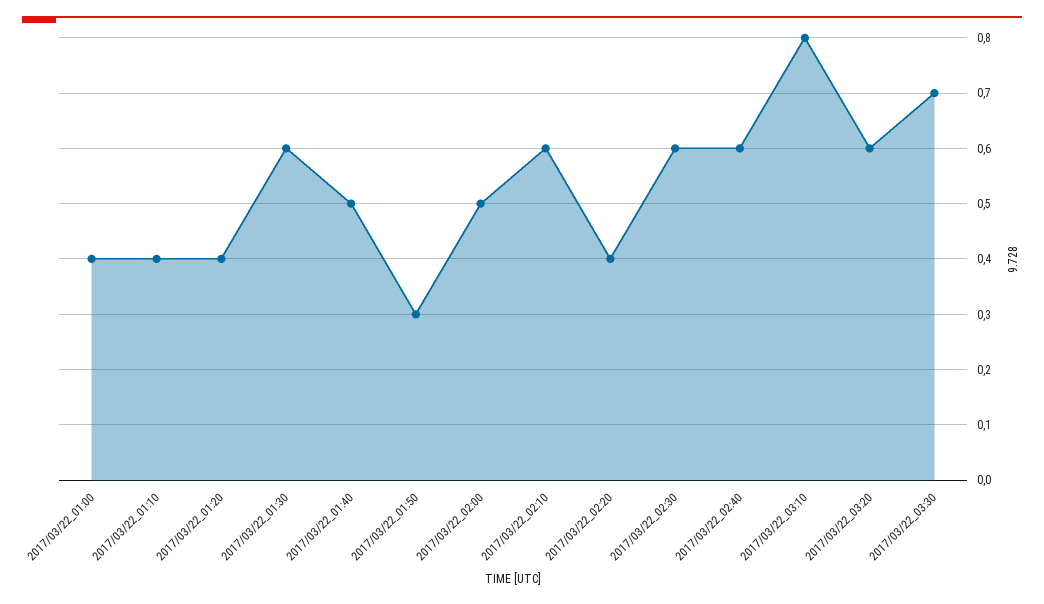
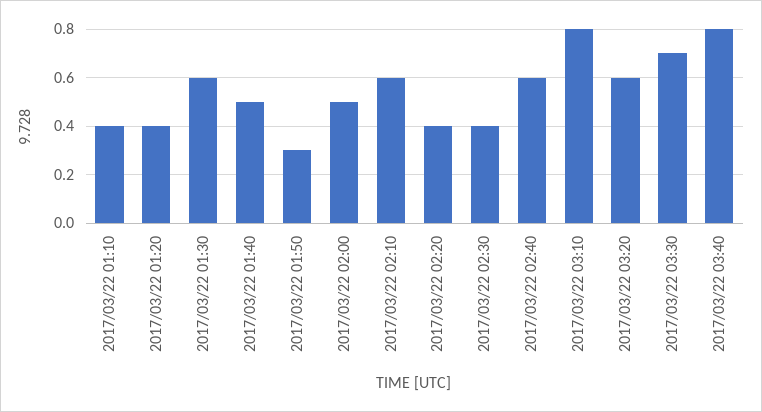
2017/03/22_01:00: 0.4 -> none
2017/03/22_02:30: 0.6 -> 0.4
2017/03/22 03:40: none -> 0.8

